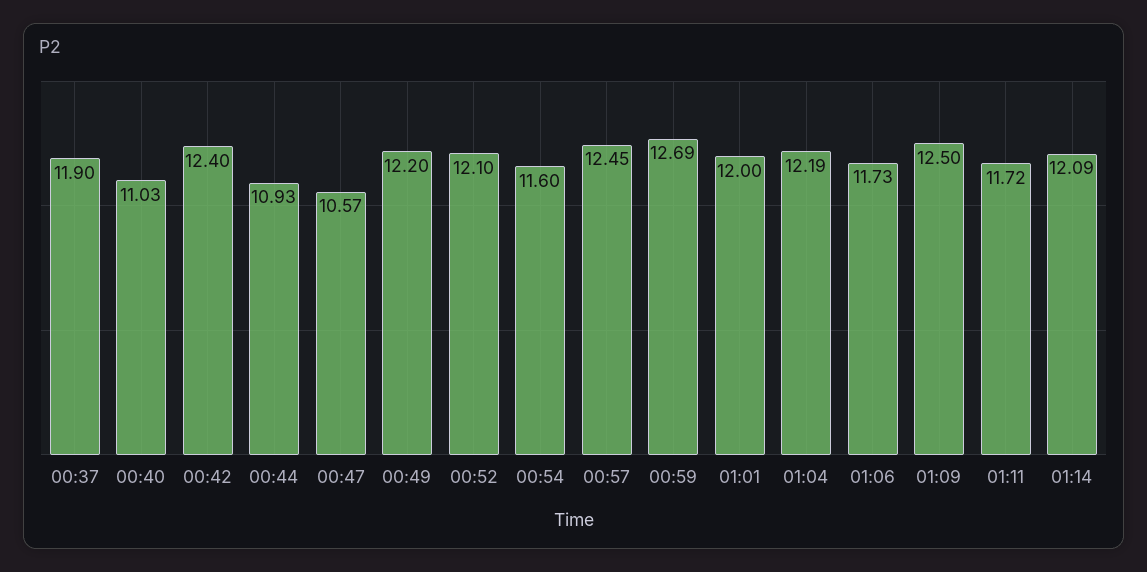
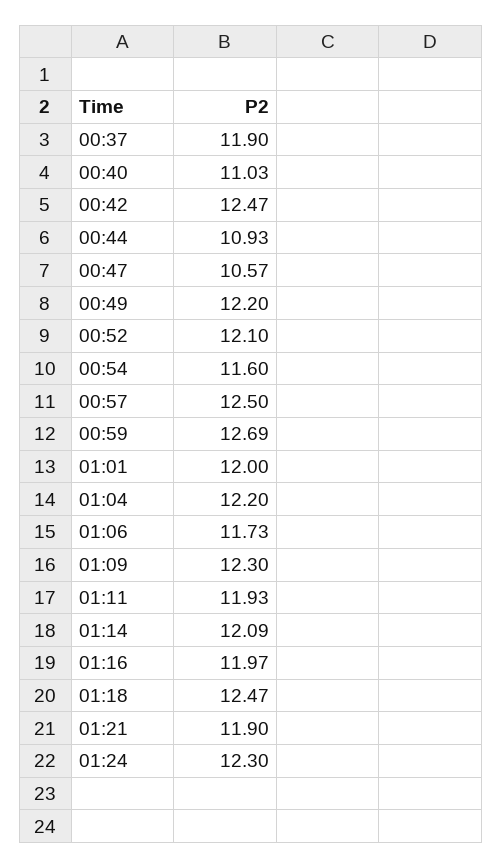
00:42: 12.4 -> 12.47
00:57: 12.45 -> 12.5
01:04: 12.19 -> 12.2
01:09: 12.5 -> 12.3
01:11: 11.72 -> 11.93
01:16: none -> 11.97
01:18: none -> 12.47
01:21: none -> 11.9
01:24: none -> 12.3

